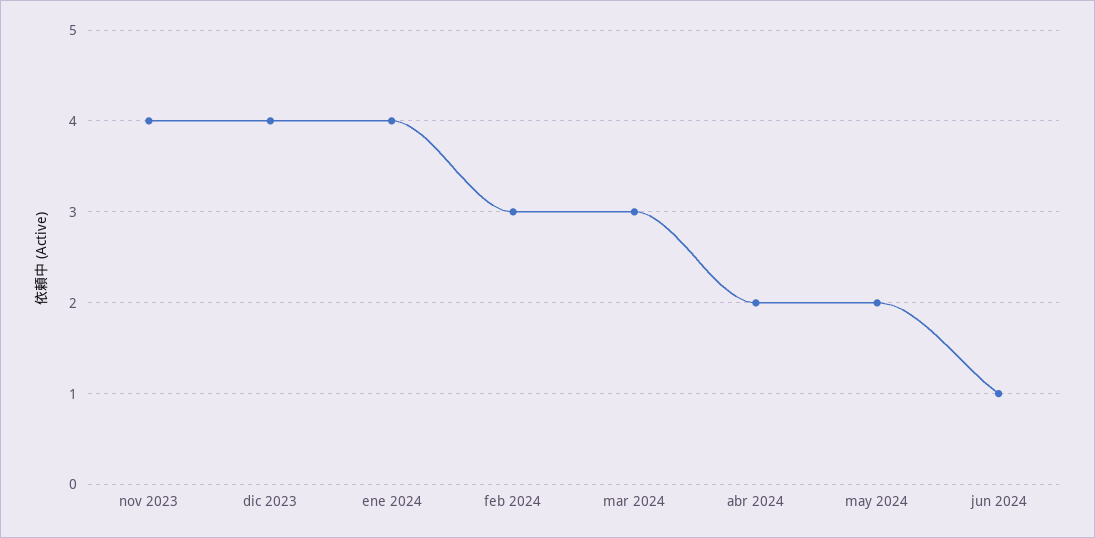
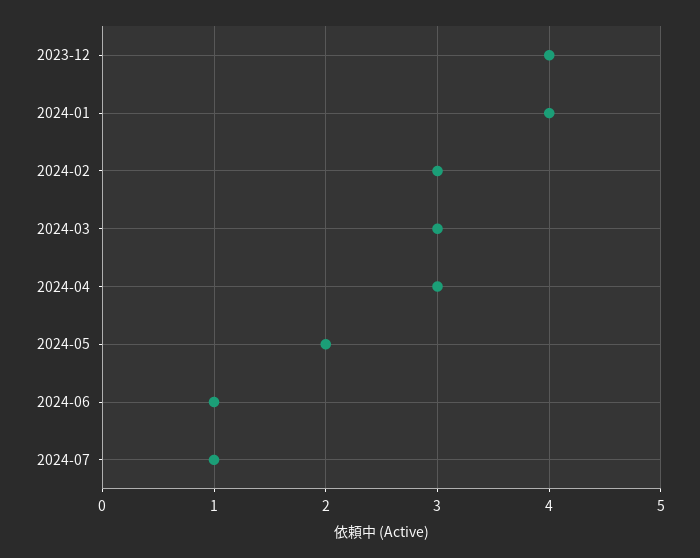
nov 2023: 4 -> none
abr 2024: 2 -> 3
2024-07: none -> 1

